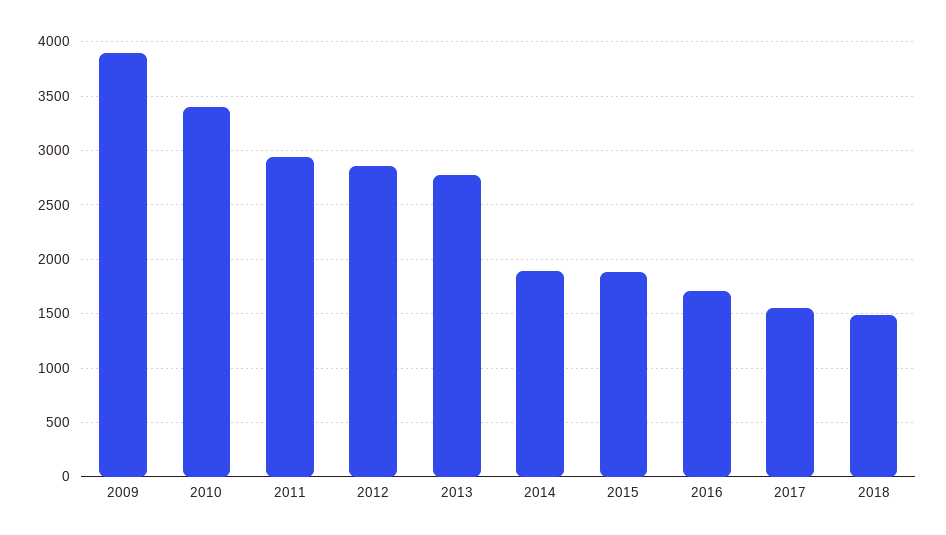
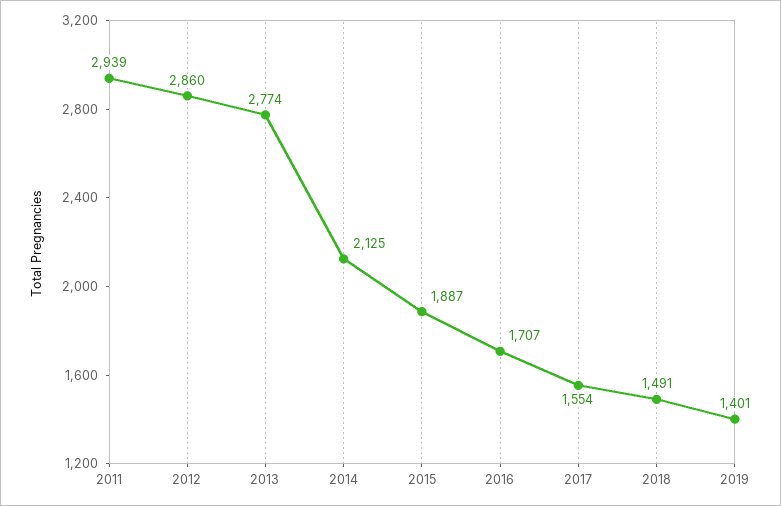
2009: 3900 -> none
2010: 3400 -> none
2014: 1900 -> 2125
2019: none -> 1401

